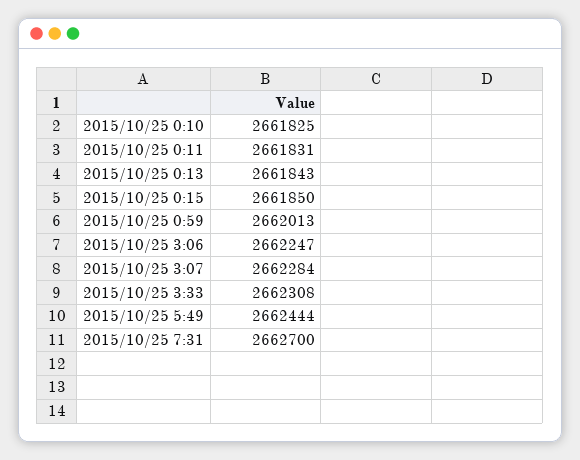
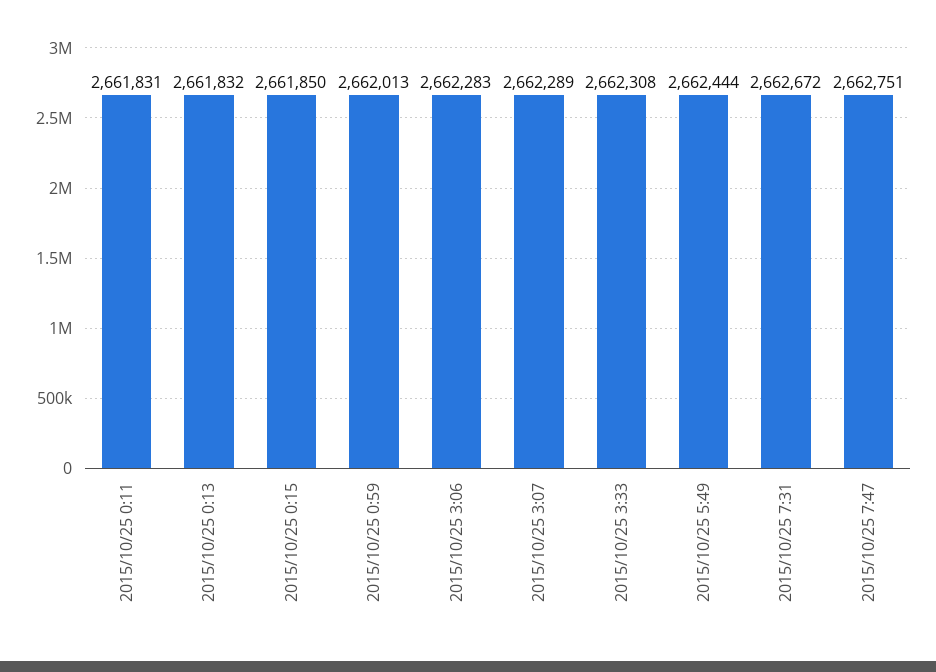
2015/10/25 0:10: 2661825 -> none
2015/10/25 0:13: 2661843 -> 2661832
2015/10/25 3:06: 2662247 -> 2662283
2015/10/25 3:07: 2662284 -> 2662289
2015/10/25 7:31: 2662700 -> 2662672
2015/10/25 7:47: none -> 2662751

